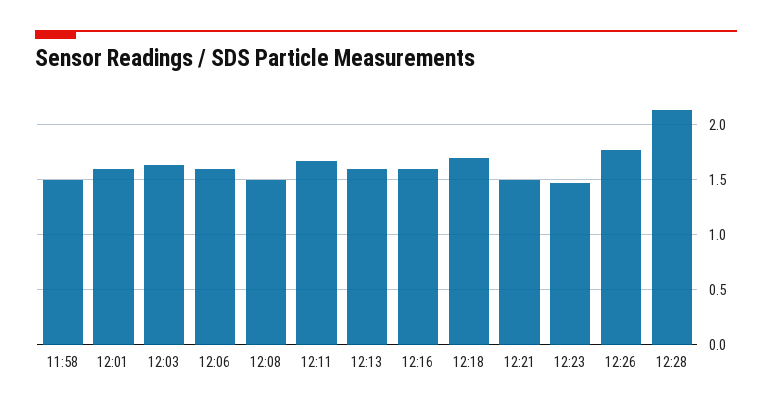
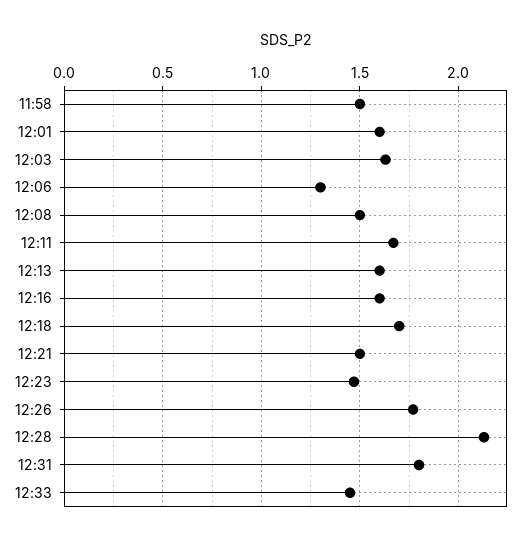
12:06: 1.6 -> 1.3
12:31: none -> 1.8
12:33: none -> 1.45

